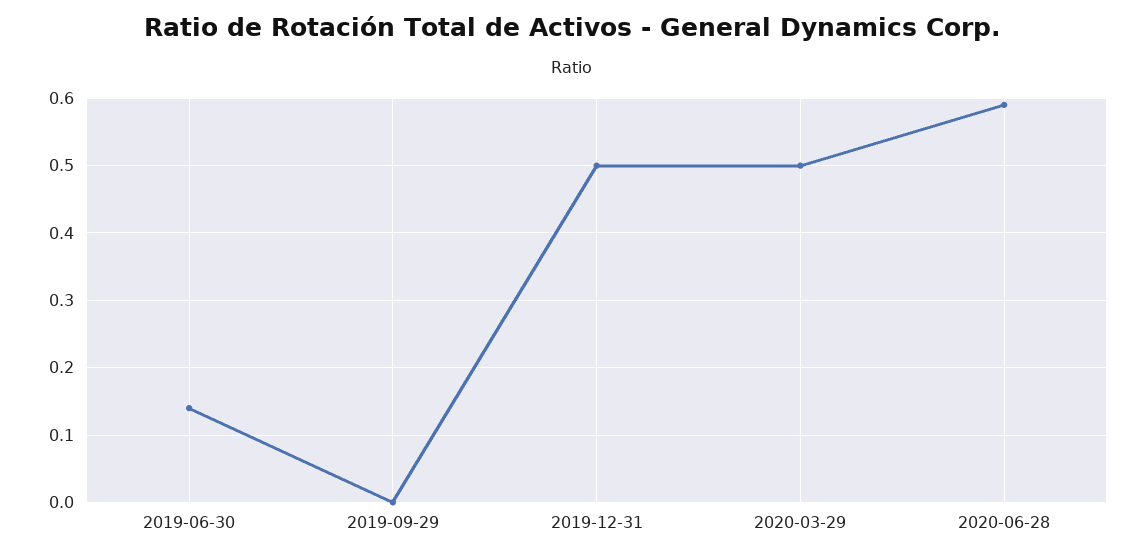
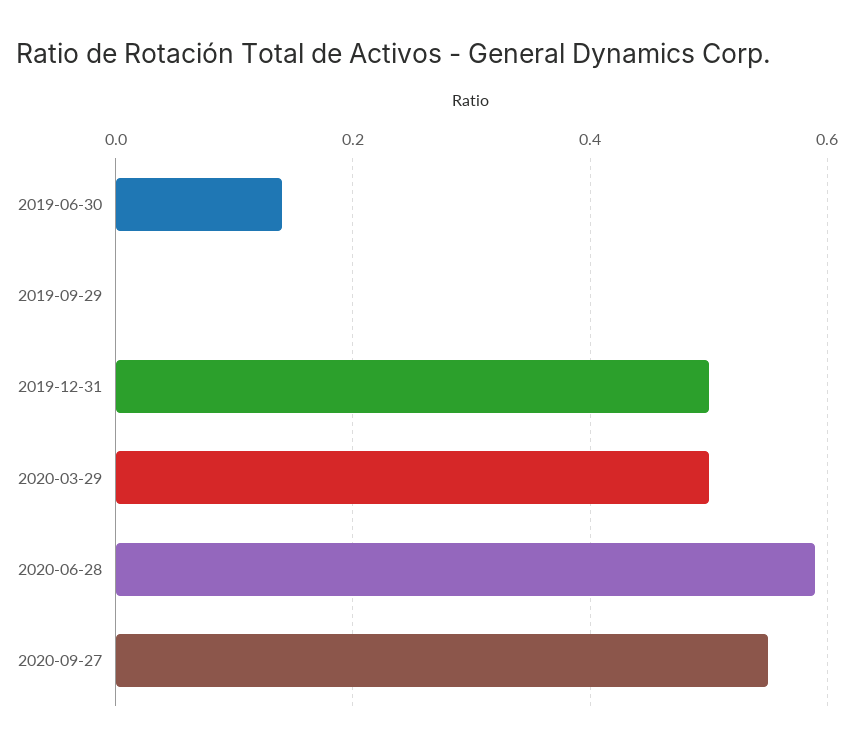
2020-09-27: none -> 0.55

